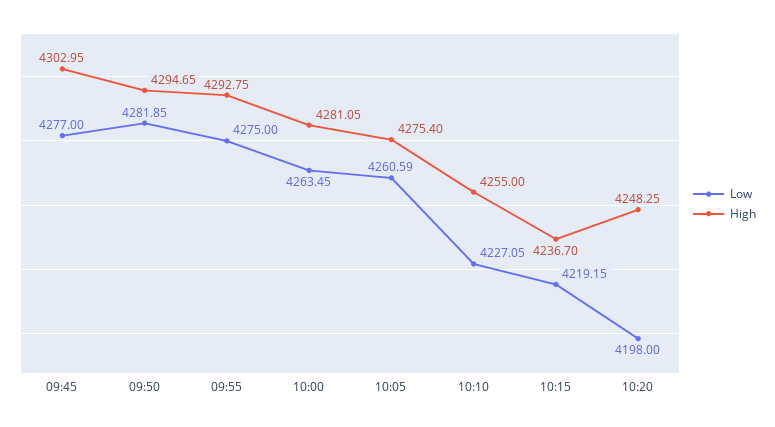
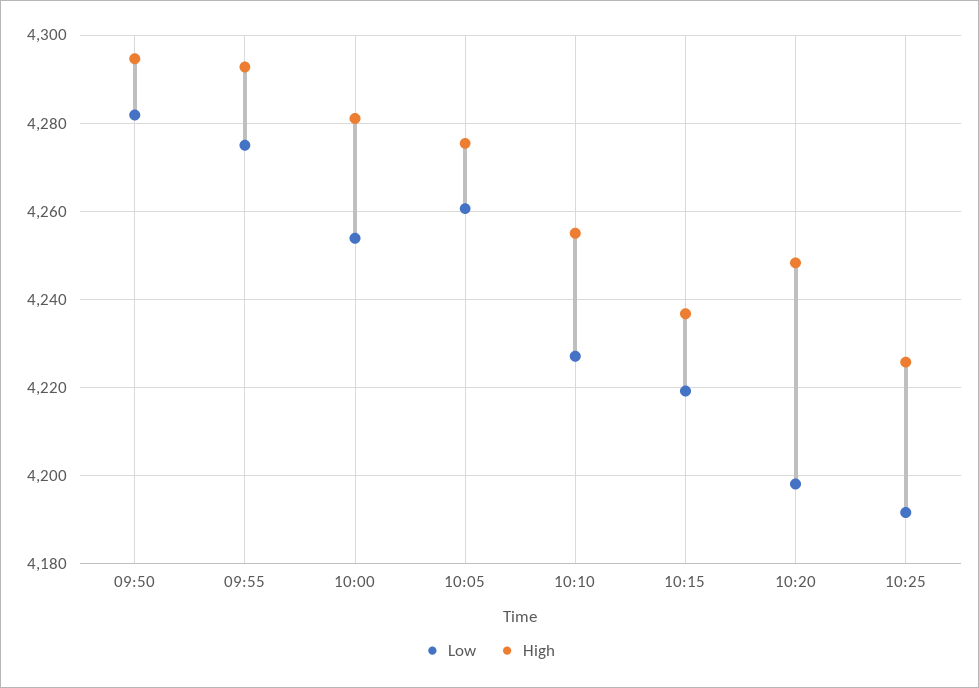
Low, 09:45: 4277 -> none
High, 09:45: 4302.95 -> none
Low, 10:00: 4263.45 -> 4254
Low, 10:25: none -> 4192
High, 10:25: none -> 4226

